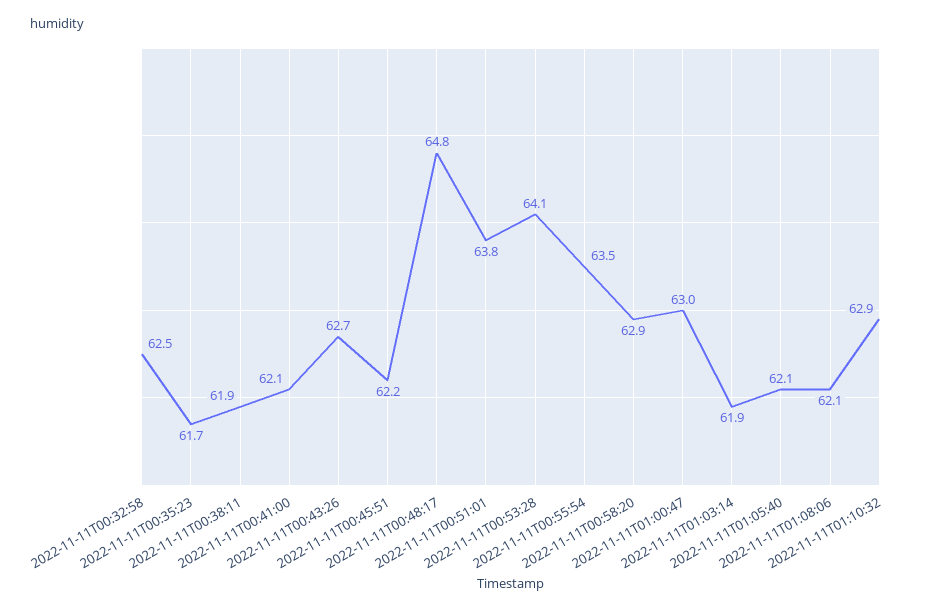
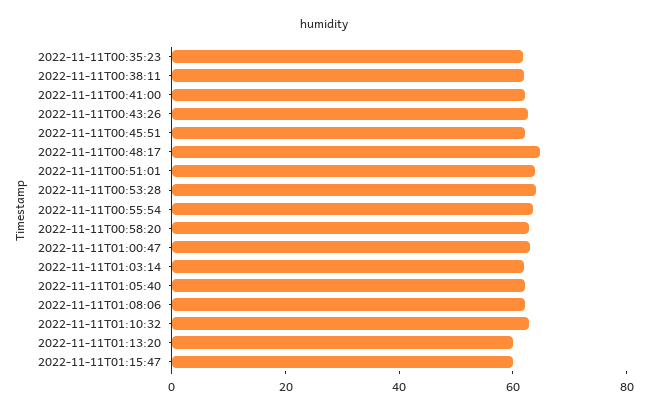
2022-11-11T00:32:58: 62.5 -> none
2022-11-11T01:13:20: none -> 60
2022-11-11T01:15:47: none -> 60

